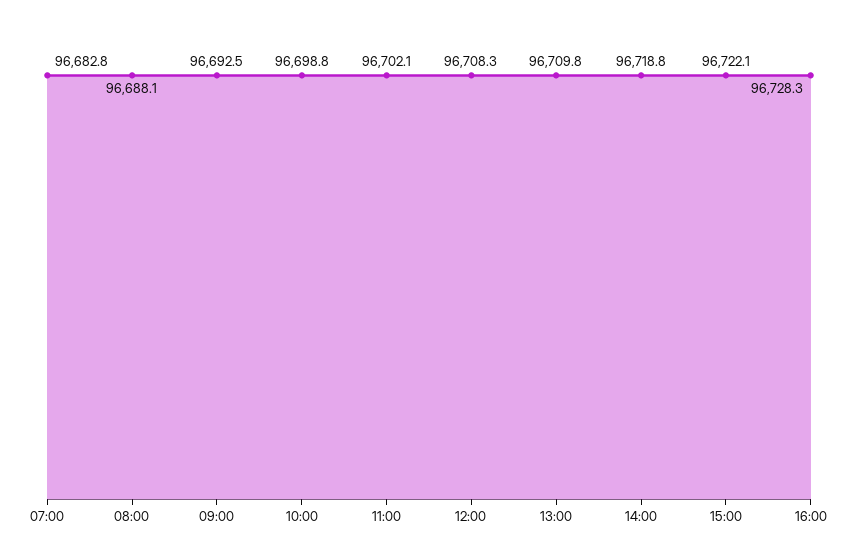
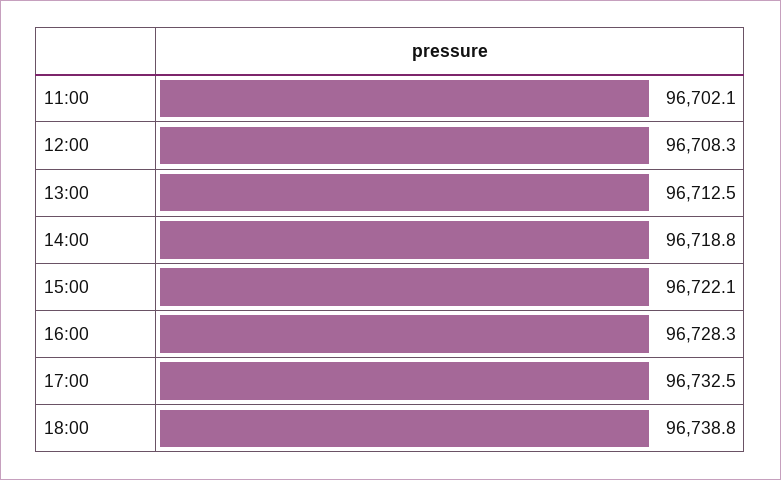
07:00: 96682.8 -> none
08:00: 96688.1 -> none
09:00: 96692.5 -> none
10:00: 96698.8 -> none
13:00: 96709.8 -> 96712.5
17:00: none -> 96732.5
18:00: none -> 96738.8

